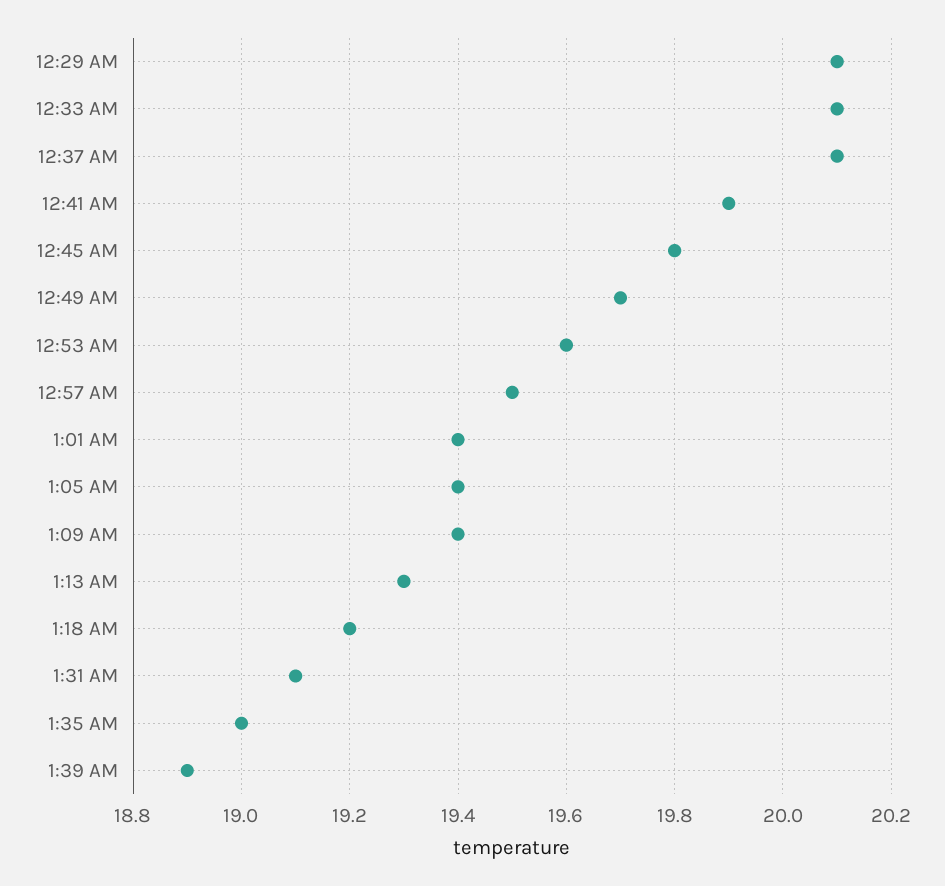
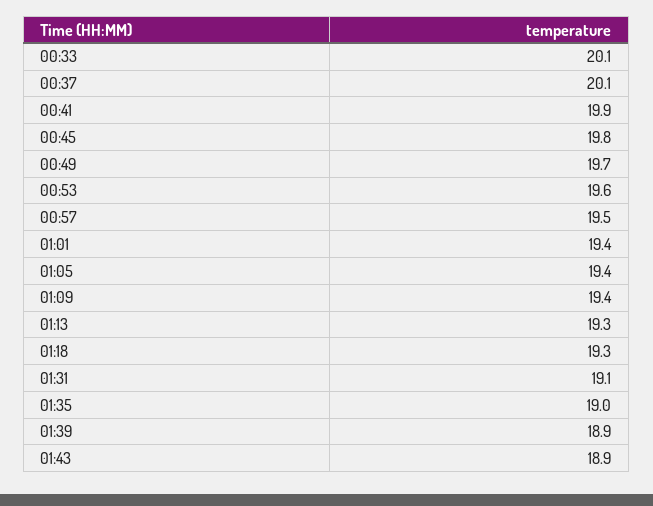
12:29 AM: 20.1 -> none
1:18 AM: 19.2 -> 19.3
01:43: none -> 18.9

